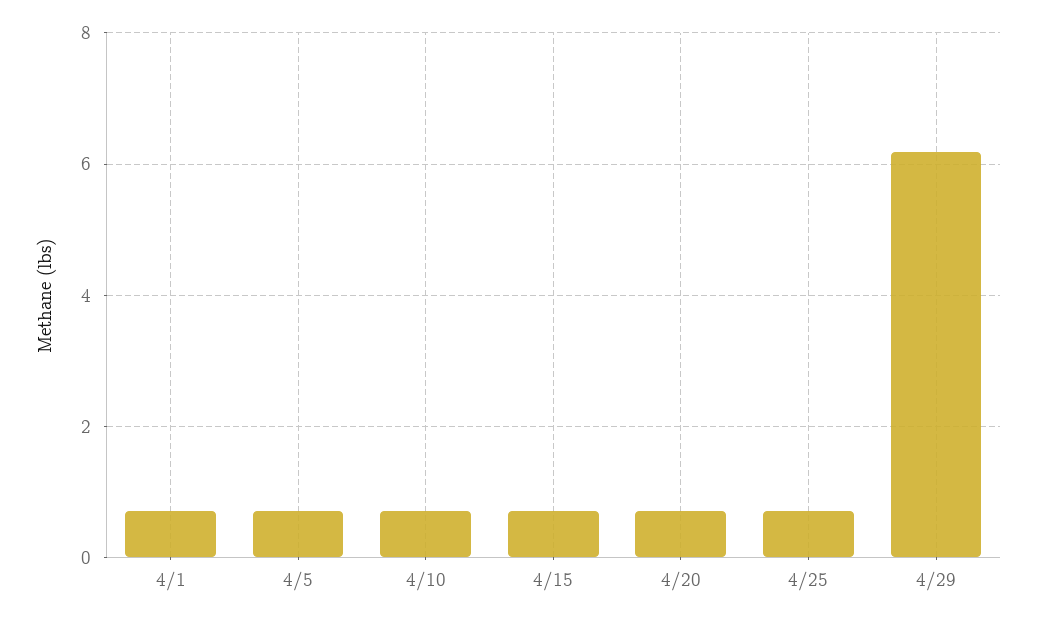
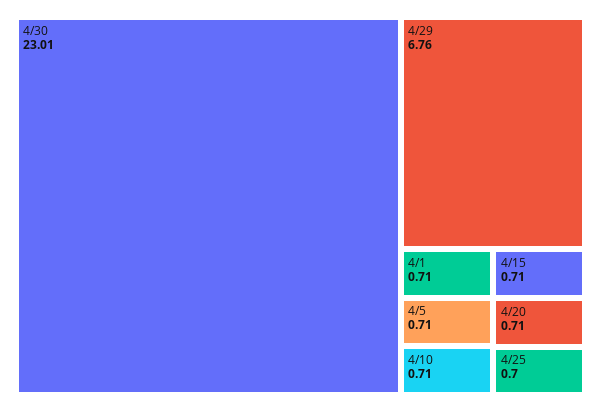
4/29: 6.2 -> 6.76
4/30: none -> 23.01

